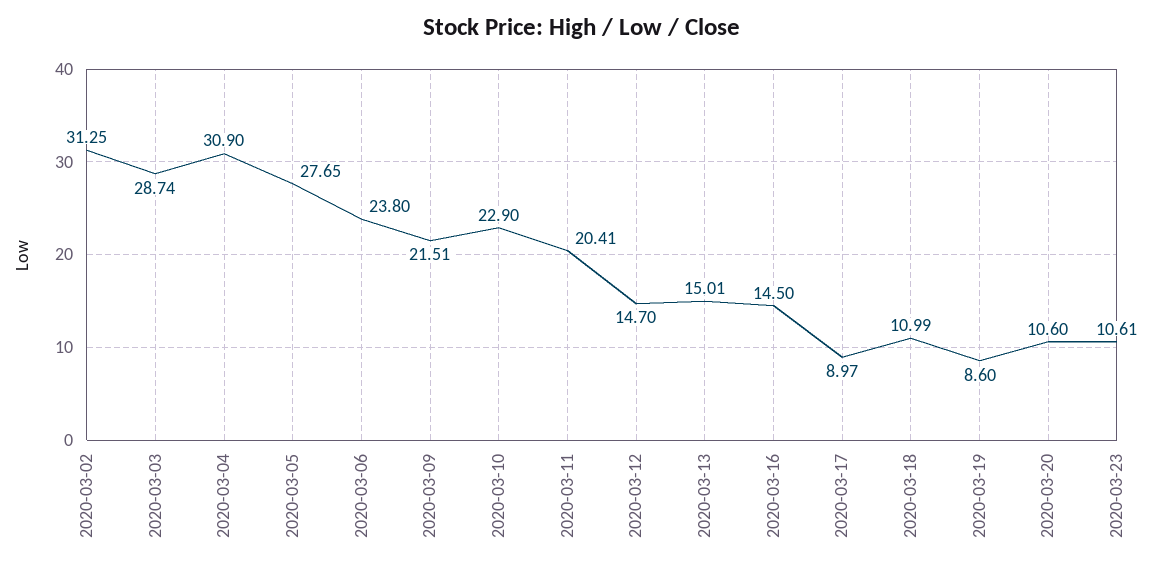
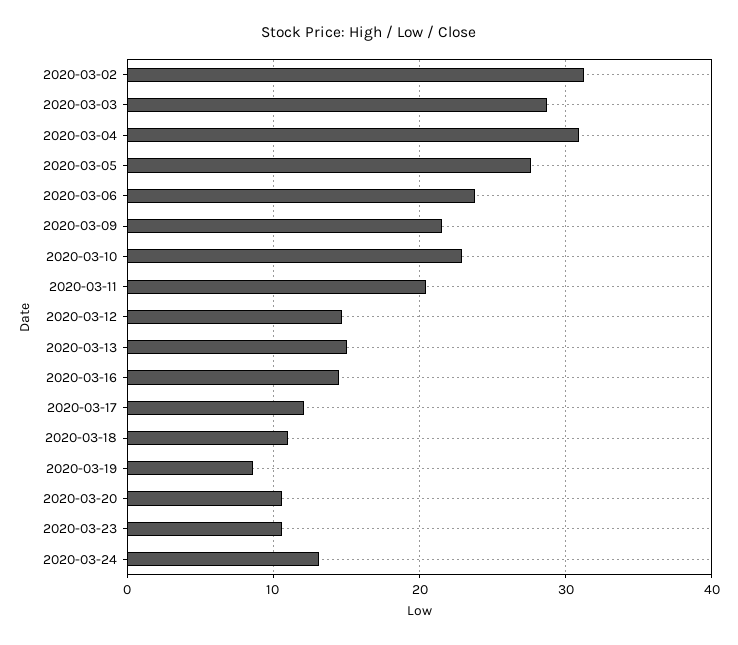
2020-03-17: 8.97 -> 12
2020-03-24: none -> 13

